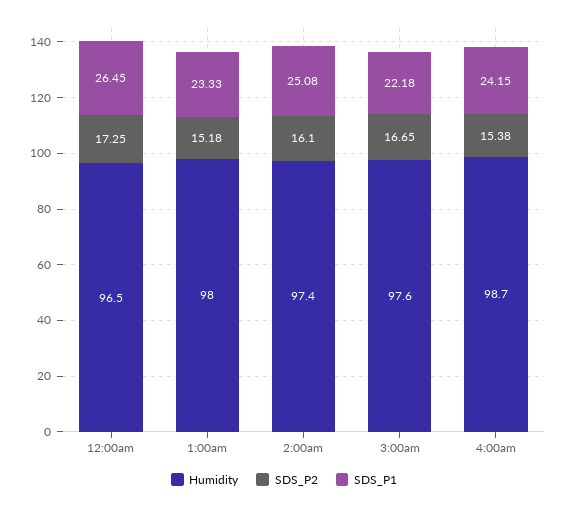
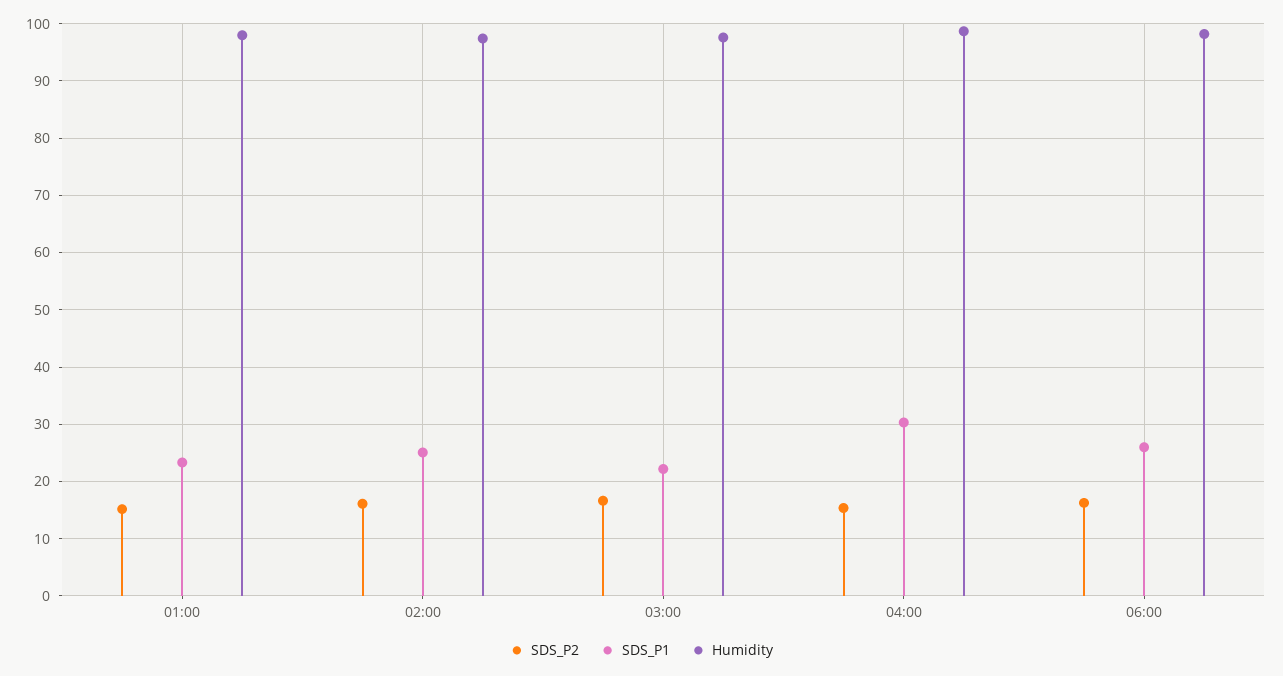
Humidity, 12:00am: 96.5 -> none
SDS_P2, 12:00am: 17.25 -> none
SDS_P1, 12:00am: 26.45 -> none
SDS_P1, 4:00am: 24.15 -> 30
SDS_P2, 06:00: none -> 16
SDS_P1, 06:00: none -> 26
Humidity, 06:00: none -> 98

